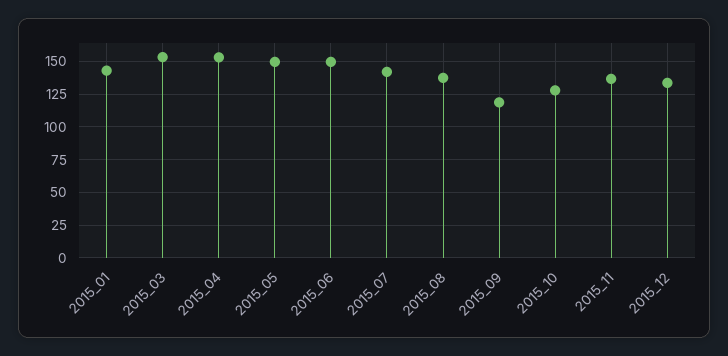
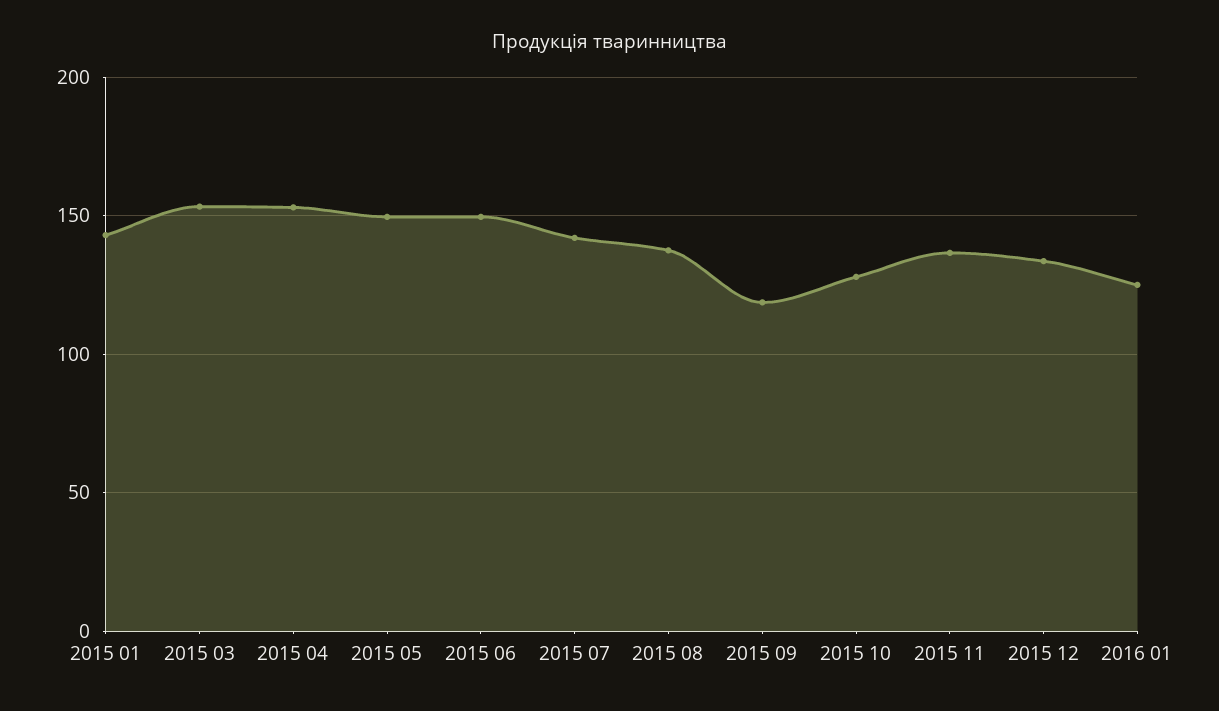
2016 01: none -> 125

